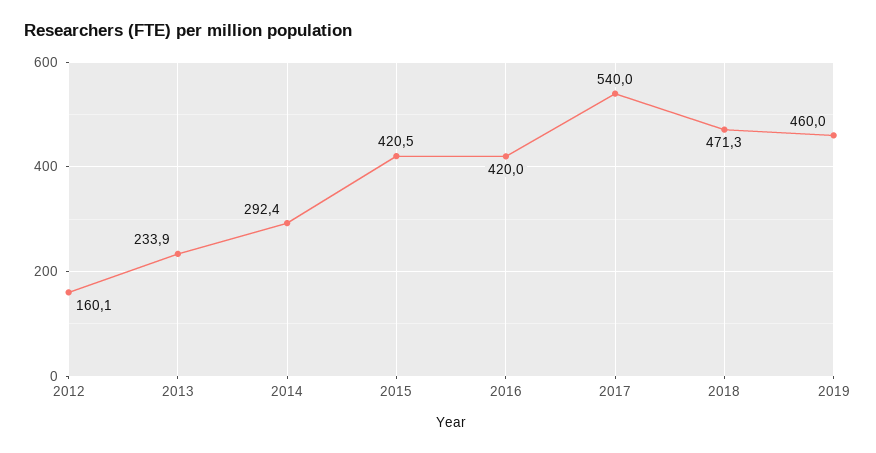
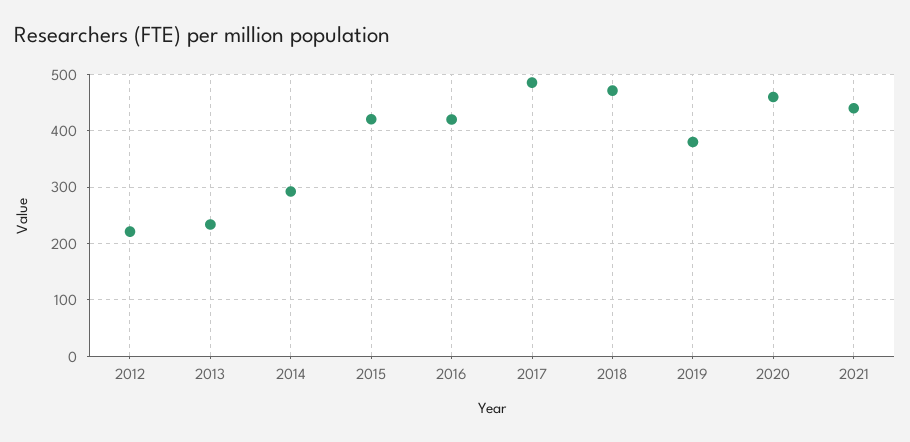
2012: 160.1 -> 220
2017: 540 -> 480
2019: 460 -> 380
2020: none -> 460
2021: none -> 440

